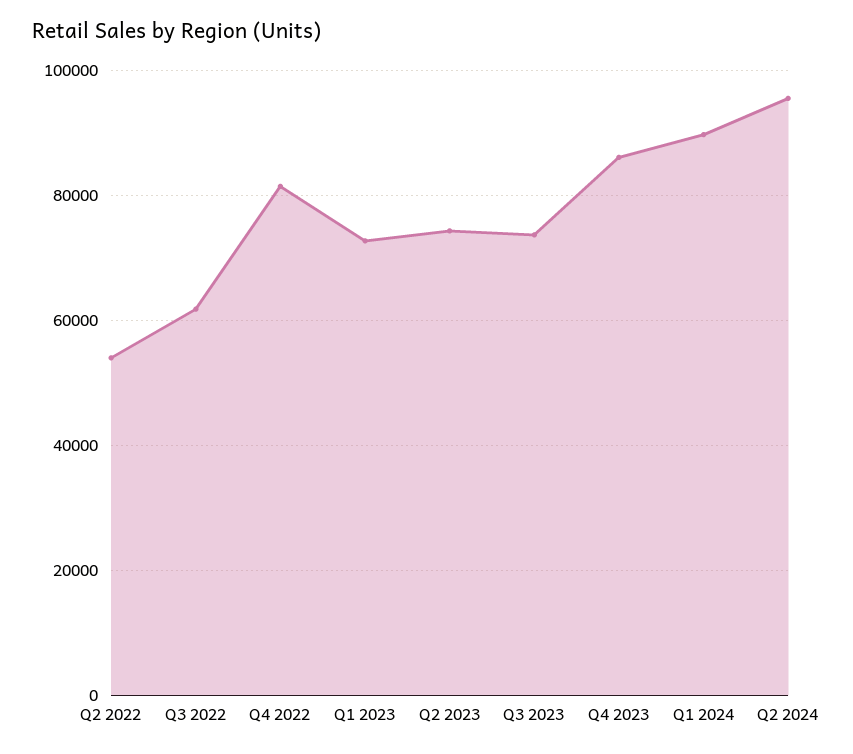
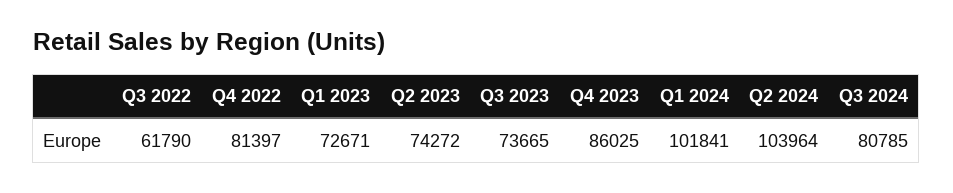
Q2 2022: 54000 -> none
Q1 2024: 90000 -> 101841
Q2 2024: 96000 -> 103964
Q3 2024: none -> 80785

